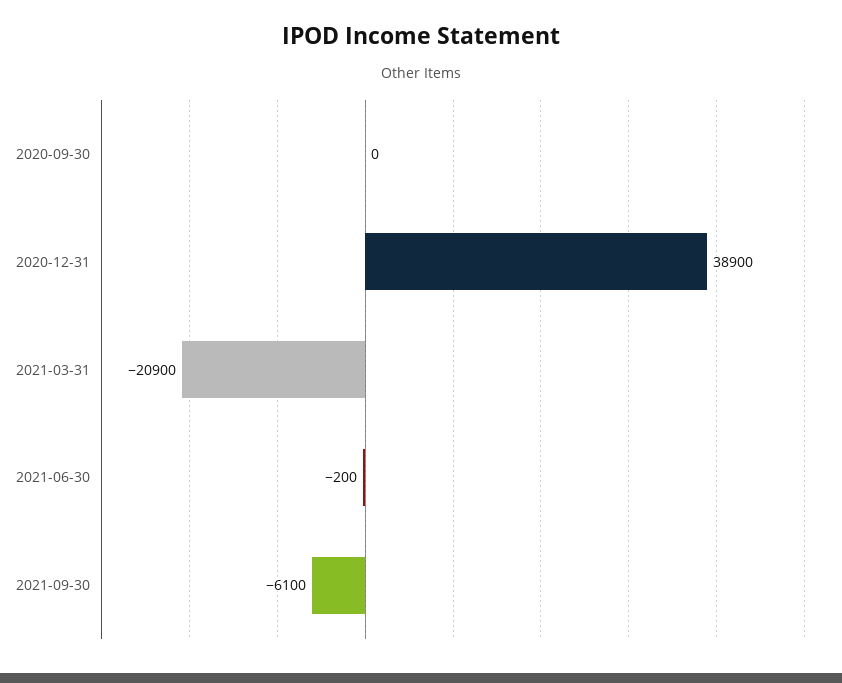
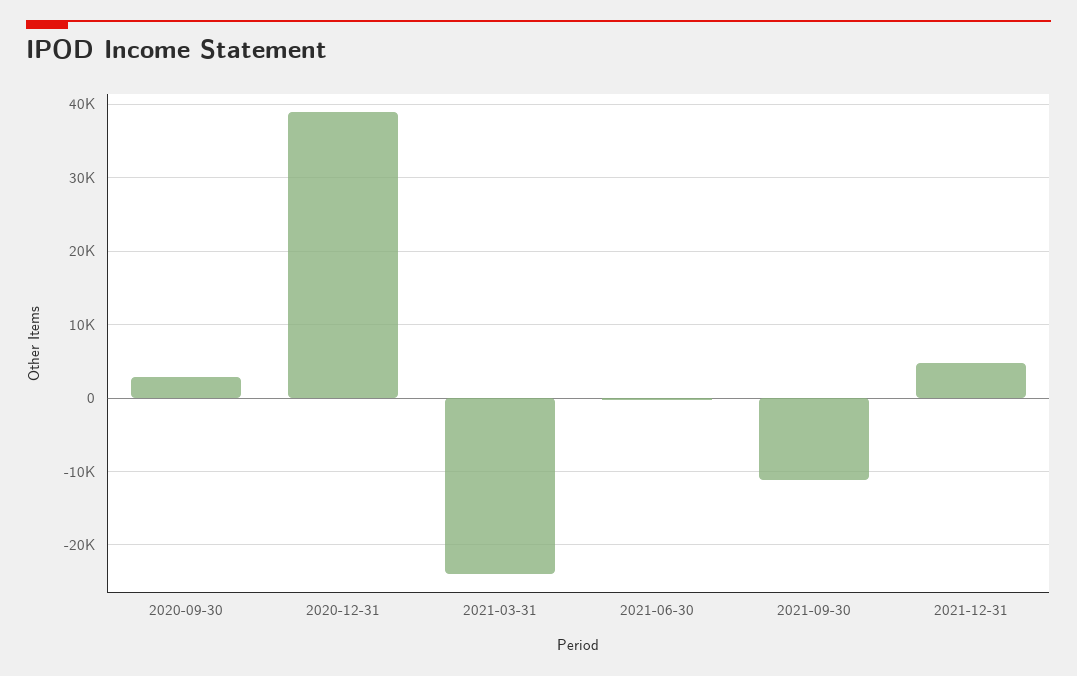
2020-09-30: 0 -> 3000
2021-03-31: -20900 -> -24000
2021-09-30: -6100 -> -11000
2021-12-31: none -> 5000

